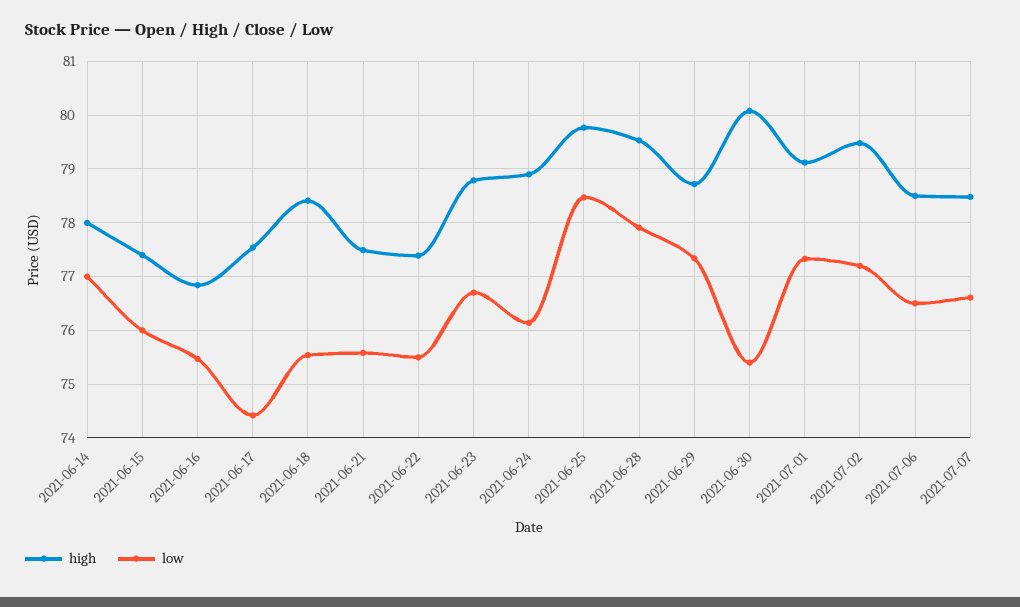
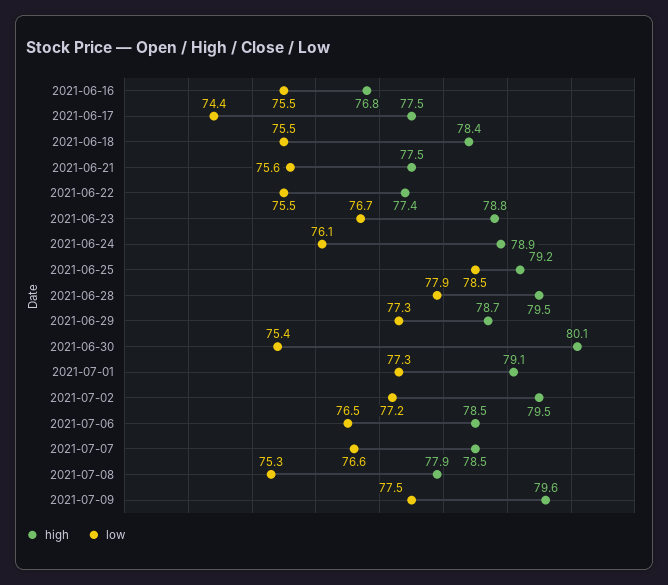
high, 2021-06-14: 78 -> none
low, 2021-06-14: 77 -> none
high, 2021-06-15: 77.4 -> none
low, 2021-06-15: 76 -> none
high, 2021-06-25: 79.8 -> 79.2
high, 2021-07-08: none -> 77.9
low, 2021-07-08: none -> 75.3
high, 2021-07-09: none -> 79.6
low, 2021-07-09: none -> 77.5

